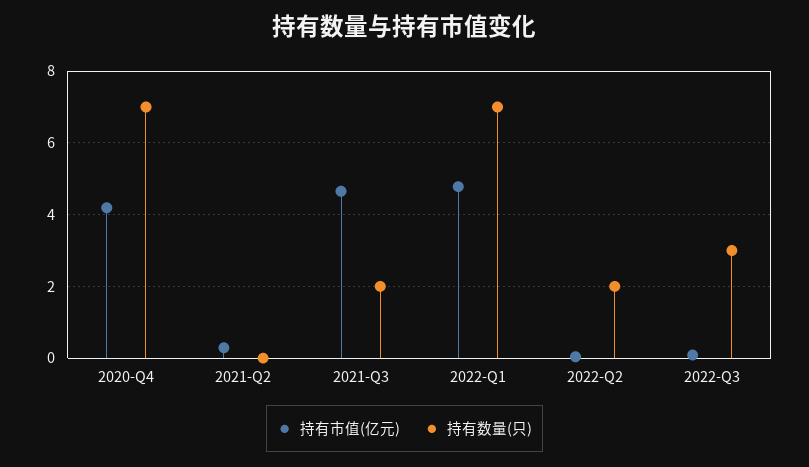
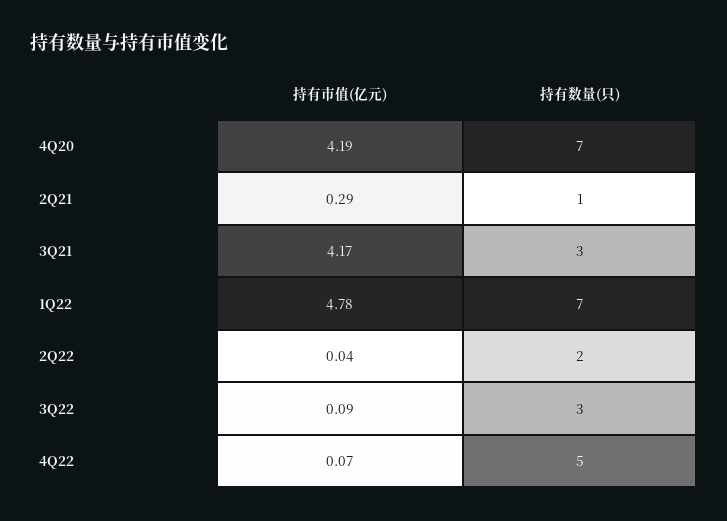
持有数量(只), 2021-Q2: 0 -> 1
持有市值(亿元), 2021-Q3: 4.6 -> 4.17
持有数量(只), 2021-Q3: 2 -> 3
持有市值(亿元), 4Q22: none -> 0.07
持有数量(只), 4Q22: none -> 5

